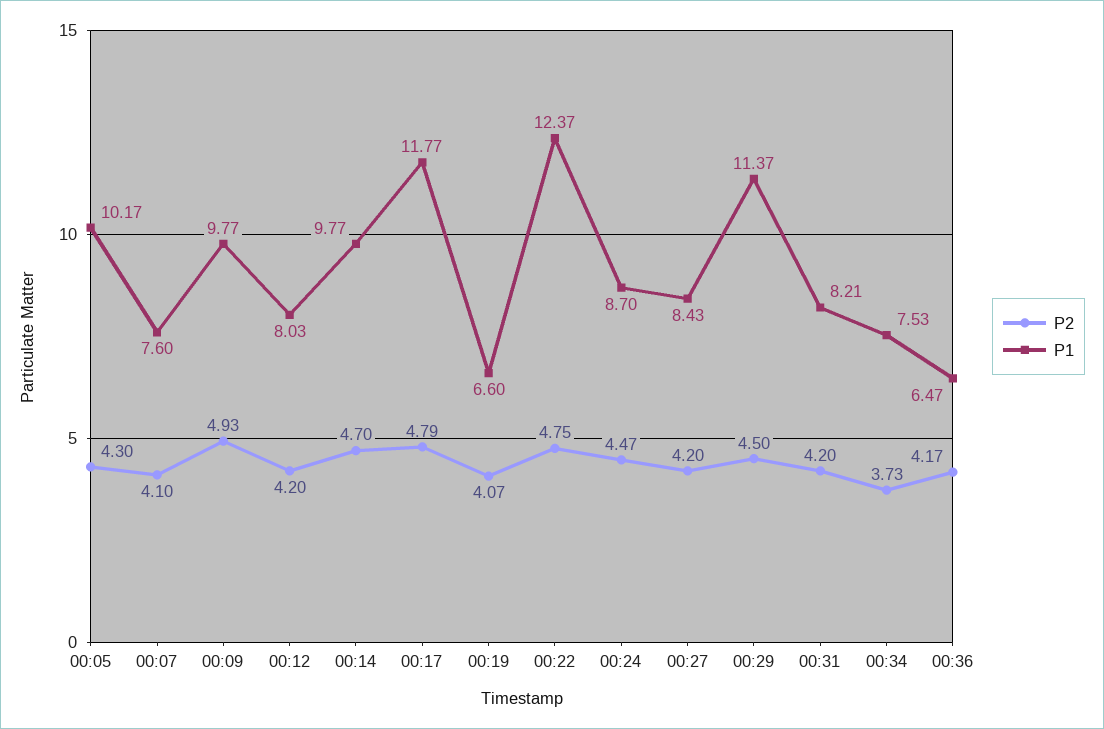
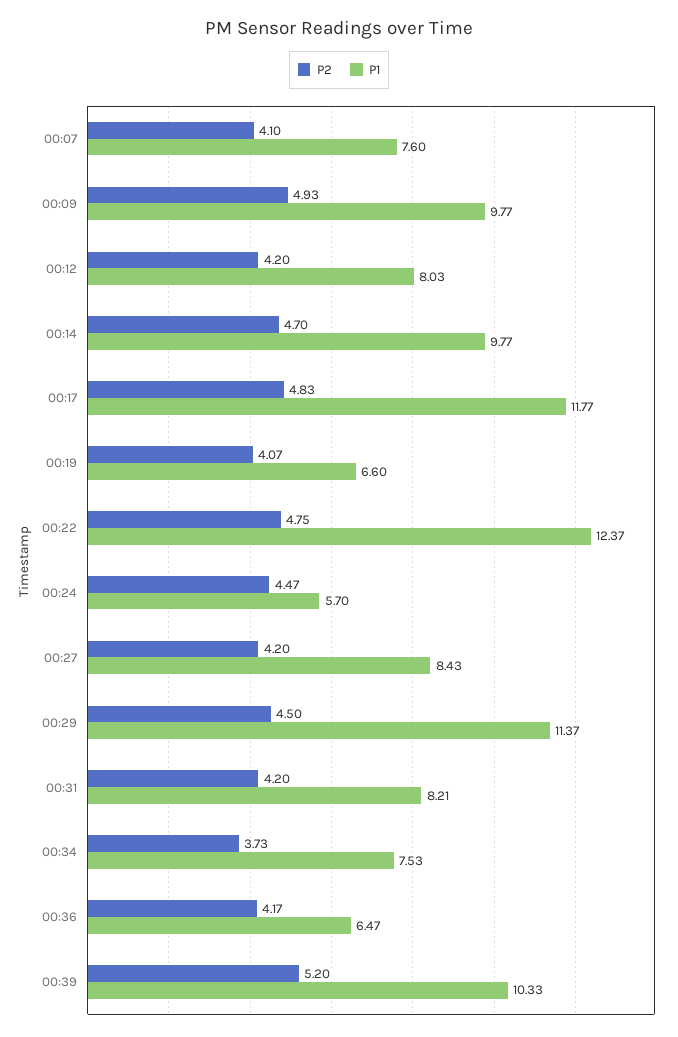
P2, 00:05: 4.3 -> none
P1, 00:05: 10.17 -> none
P2, 00:17: 4.79 -> 4.83
P1, 00:24: 8.7 -> 5.7
P2, 00:39: none -> 5.2
P1, 00:39: none -> 10.33

